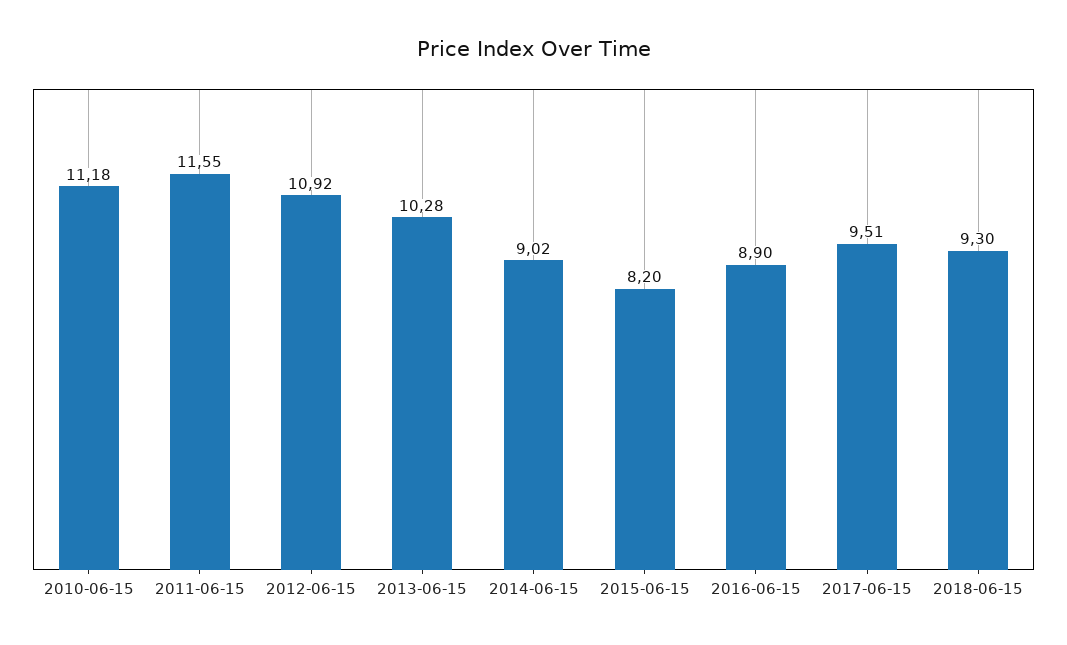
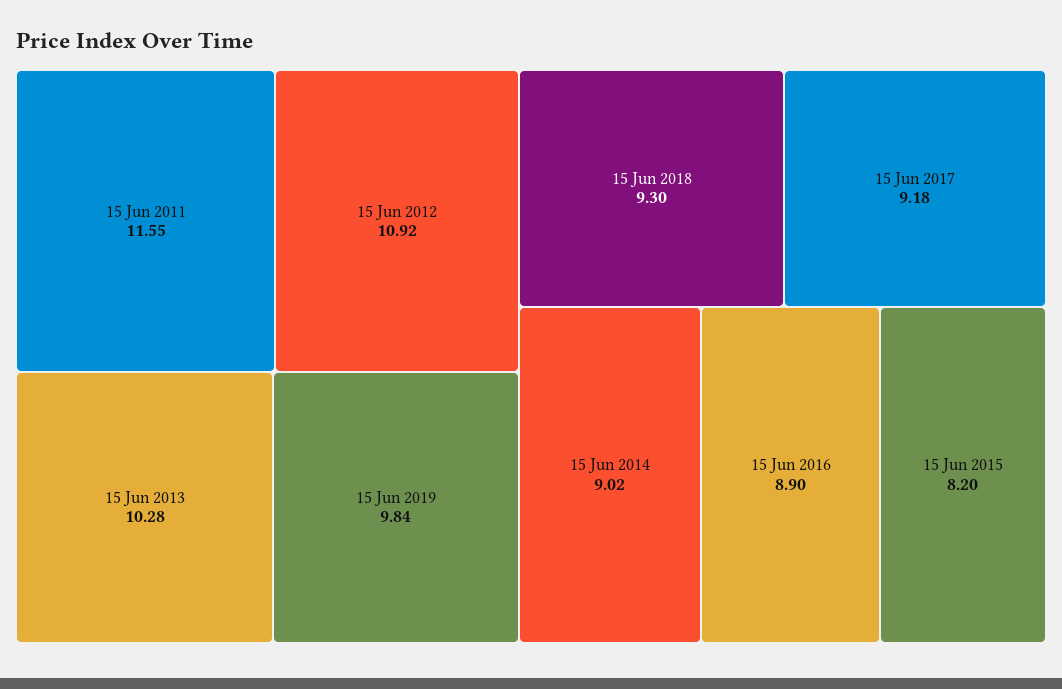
2010-06-15: 11.18 -> none
2017-06-15: 9.51 -> 9.18
15 Jun 2019: none -> 9.84

